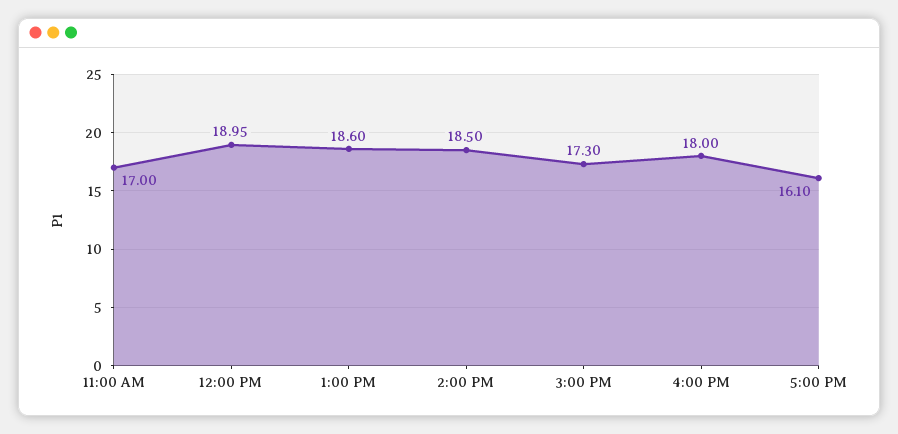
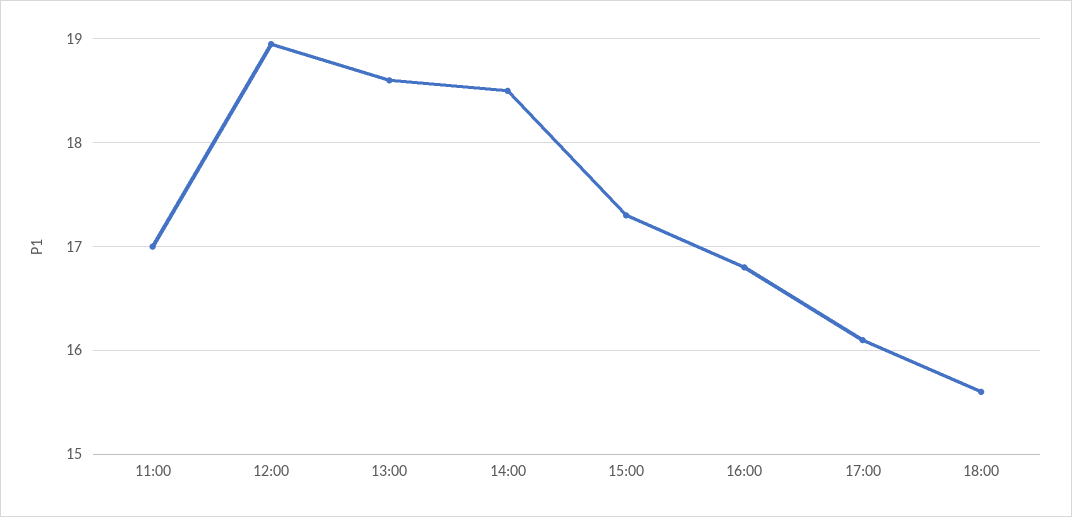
4:00 PM: 18 -> 16.8
18:00: none -> 15.6

